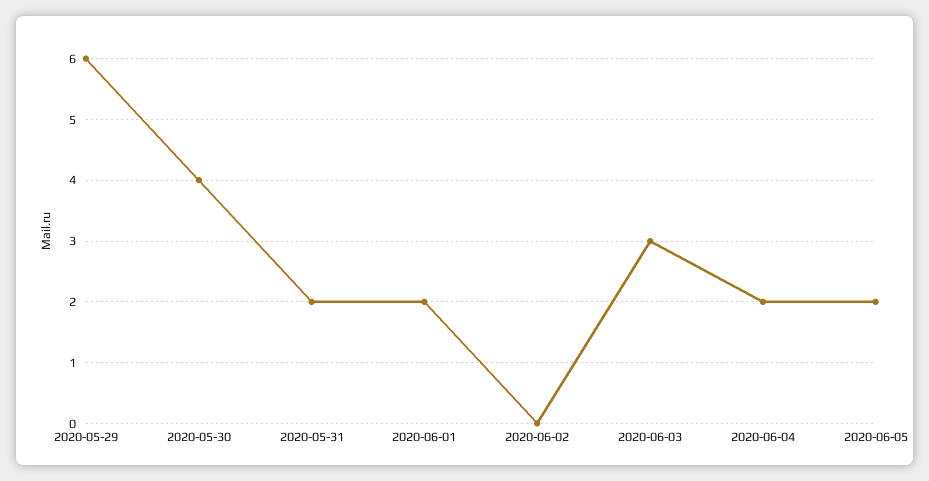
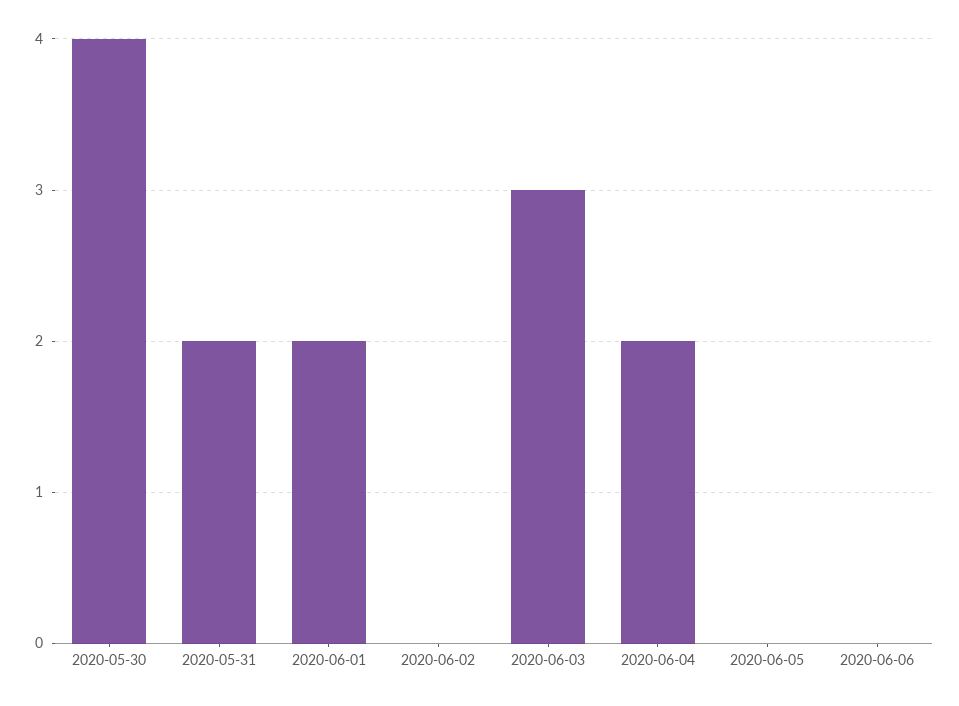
2020-05-29: 6 -> none
2020-06-05: 2 -> 0
2020-06-06: none -> 0

